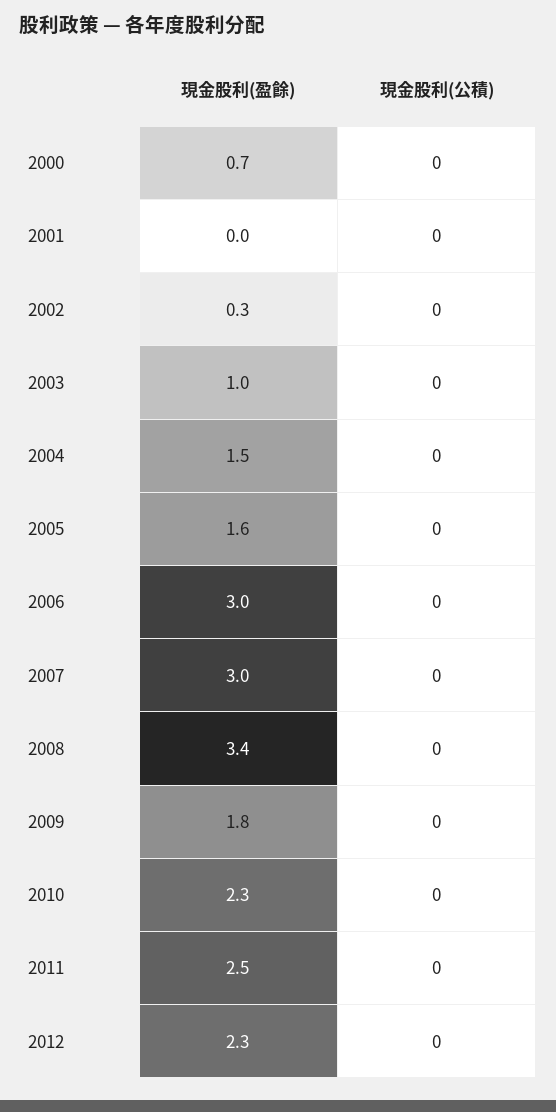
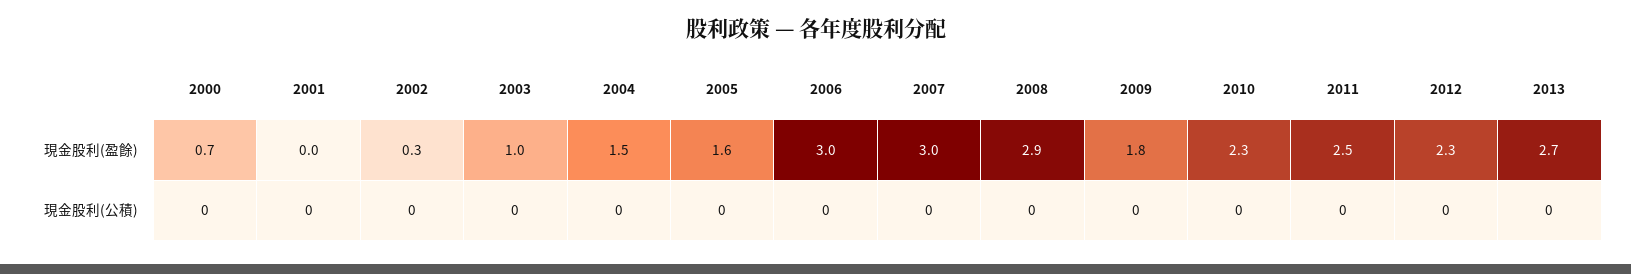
現金股利(盈餘), 2008: 3.4 -> 2.9
現金股利(盈餘), 2013: none -> 2.7
現金股利(公積), 2013: none -> 0

